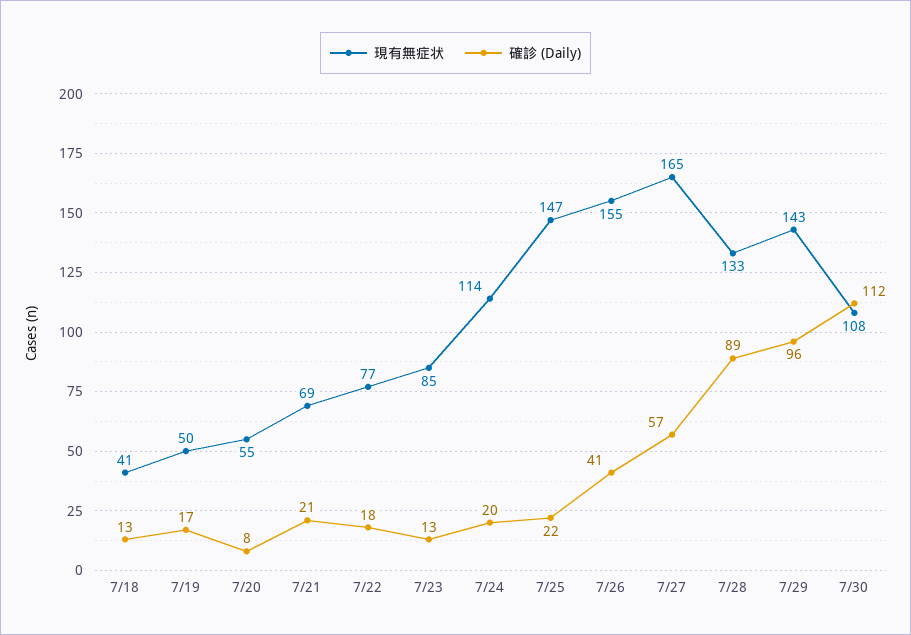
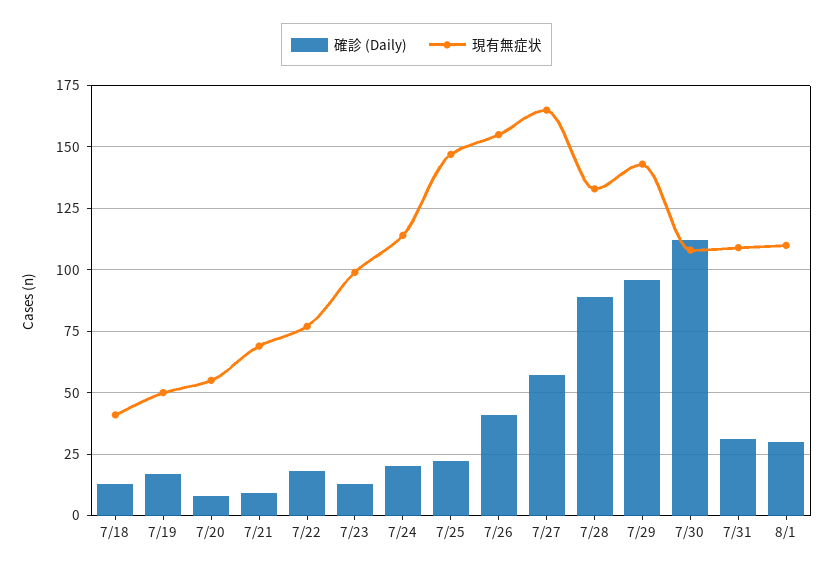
確診 (Daily), 7/21: 21 -> 10
現有無症状, 7/23: 85 -> 100
確診 (Daily), 7/31: none -> 30
現有無症状, 7/31: none -> 110
確診 (Daily), 8/1: none -> 30
現有無症状, 8/1: none -> 110

